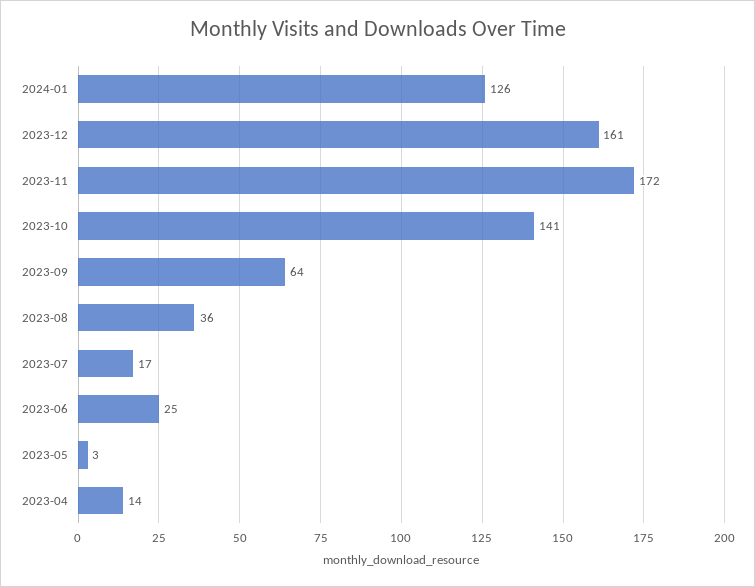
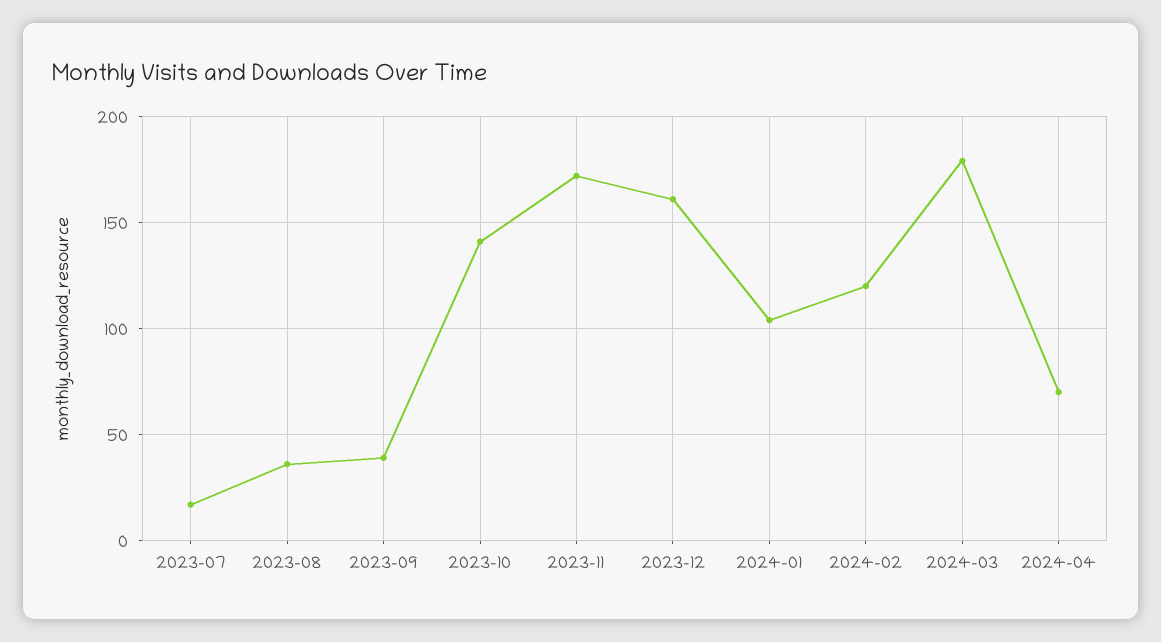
2024-01: 126 -> 105
2023-09: 64 -> 40
2023-06: 25 -> none
2023-05: 3 -> none
2023-04: 14 -> none
2024-02: none -> 120
2024-03: none -> 180
2024-04: none -> 70

